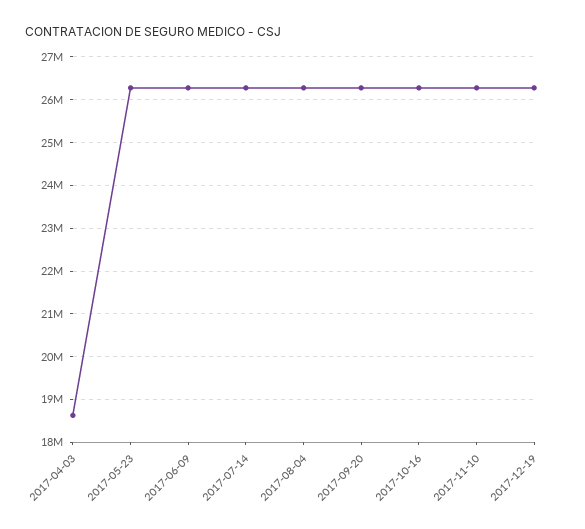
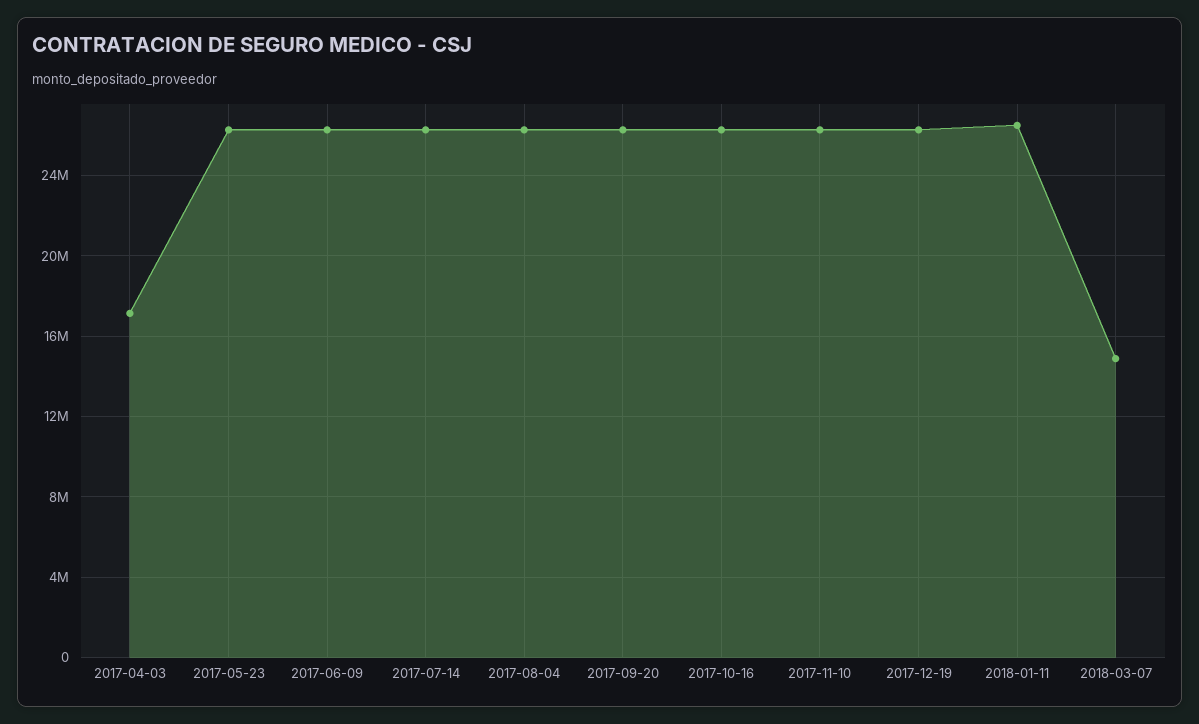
2017-04-03: 18600000 -> 17000000
2018-01-11: none -> 26500000
2018-03-07: none -> 15000000

